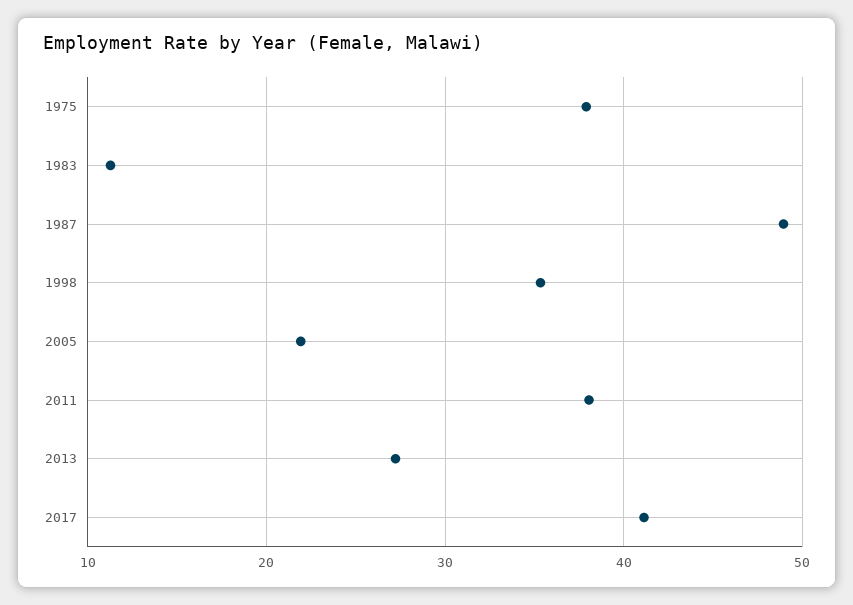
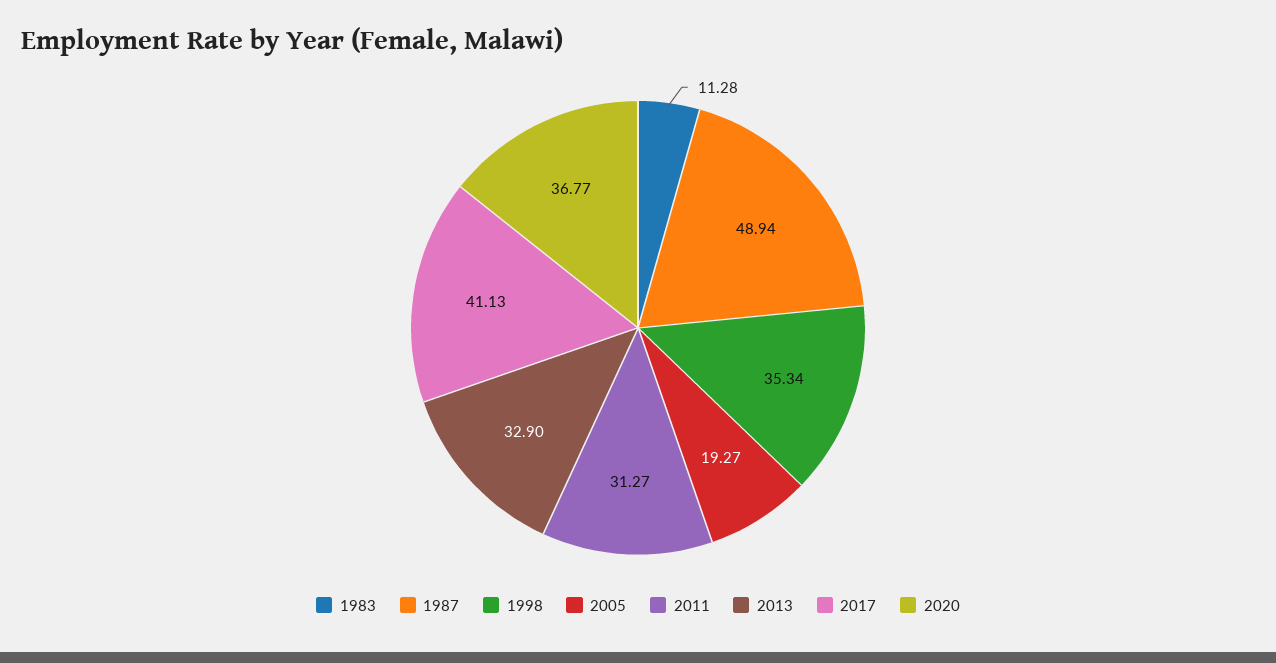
1975: 38 -> none
2005: 22 -> 19.27
2011: 38 -> 31.27
2013: 27 -> 32.9
2020: none -> 36.77

